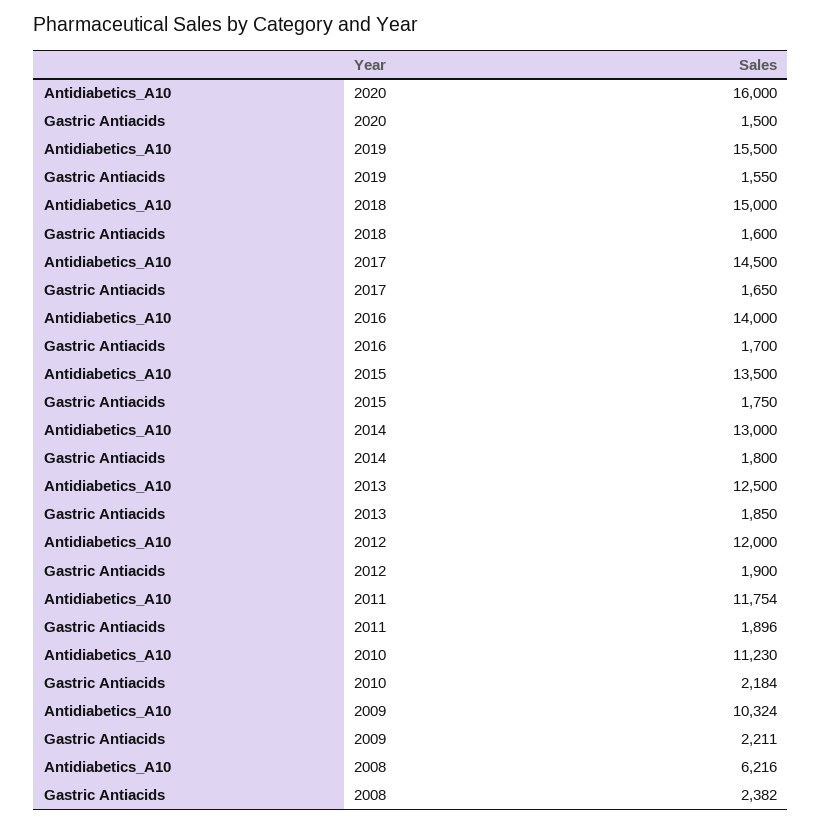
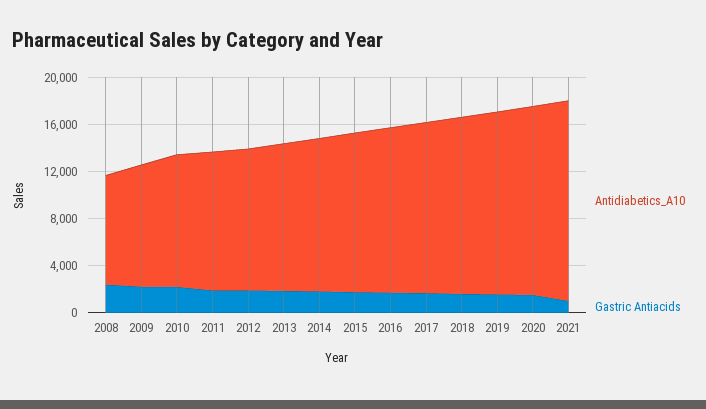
Antidiabetics_A10, 2008: 6216 -> 9000
Antidiabetics_A10, 2021: none -> 17000
Gastric Antiacids, 2021: none -> 1000

